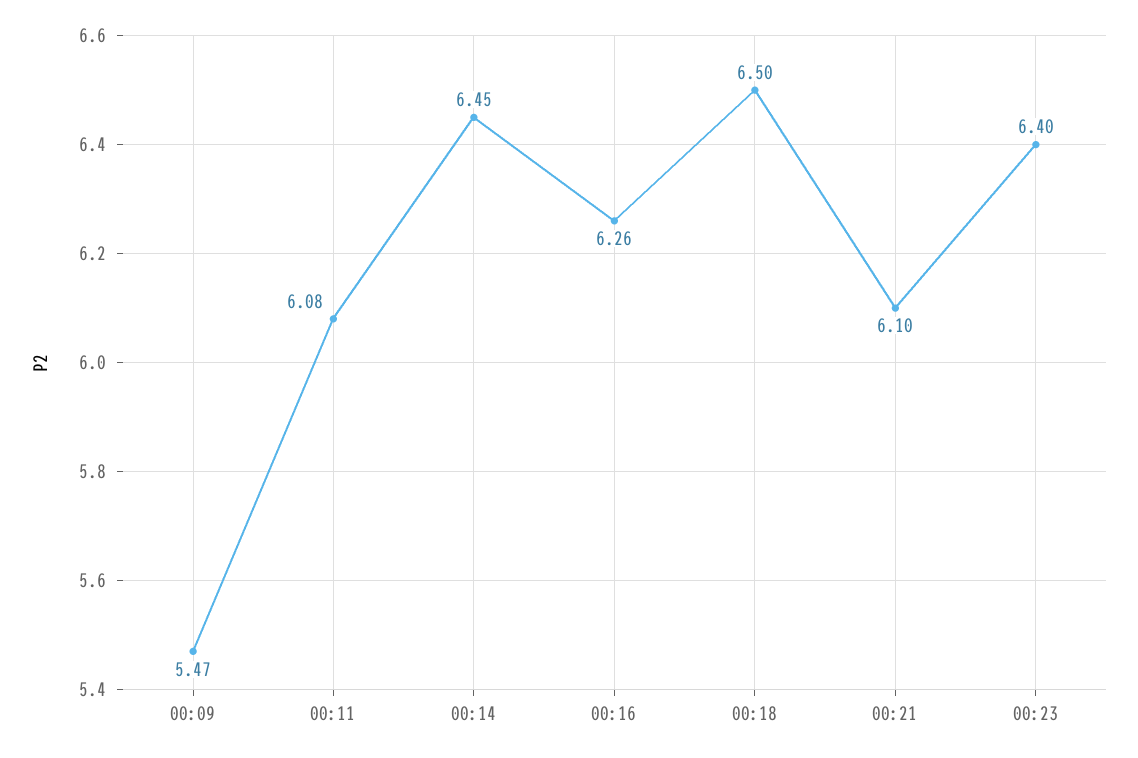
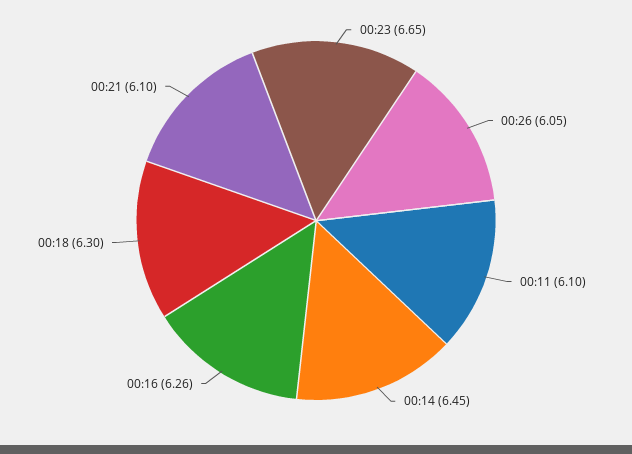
00:09: 5.47 -> none
00:11: 6.08 -> 6.1
00:18: 6.5 -> 6.3
00:23: 6.4 -> 6.65
00:26: none -> 6.05

